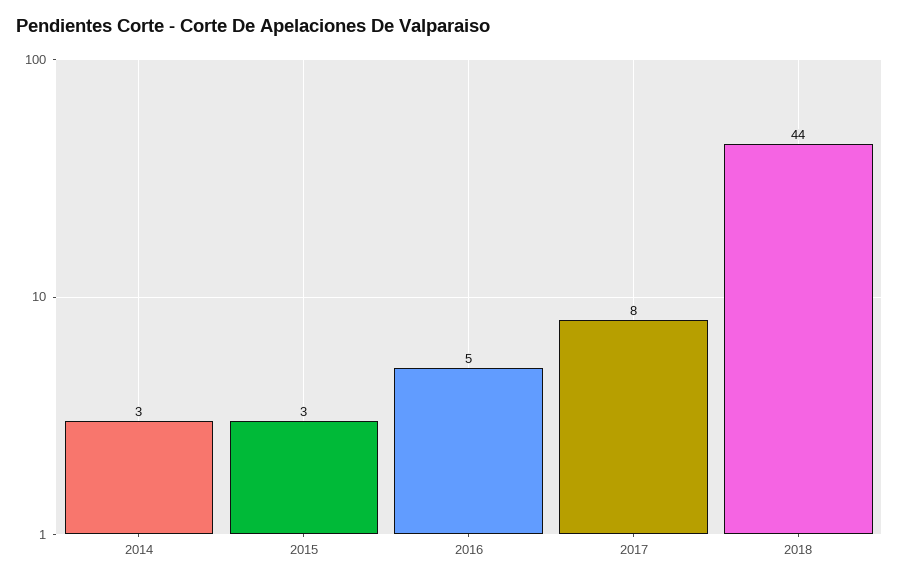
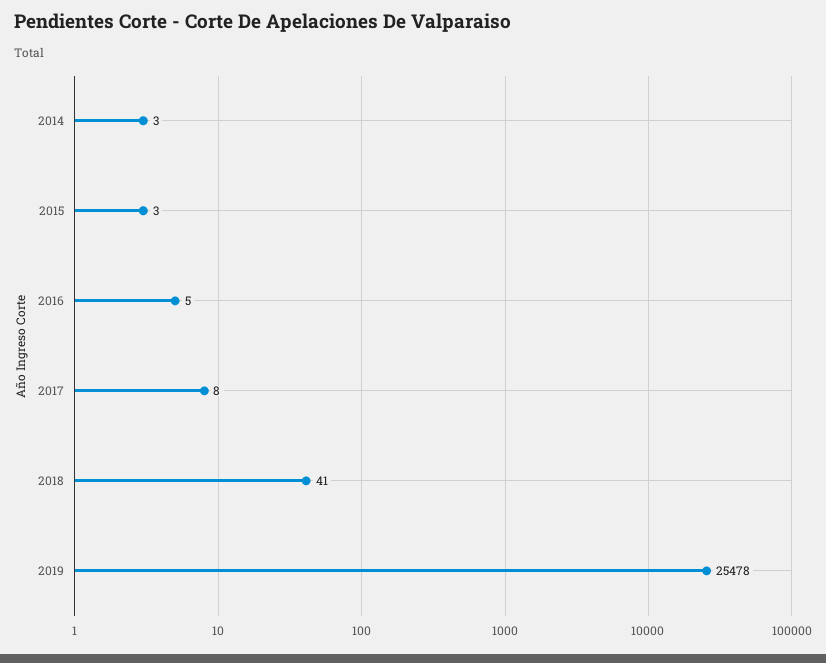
2018: 44 -> 41
2019: none -> 25478

